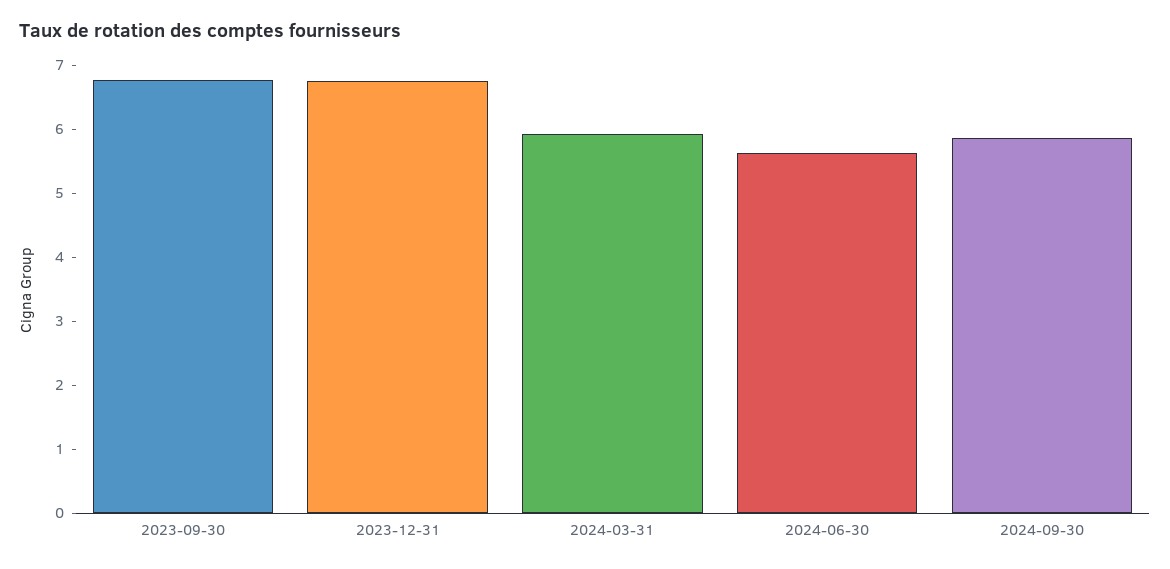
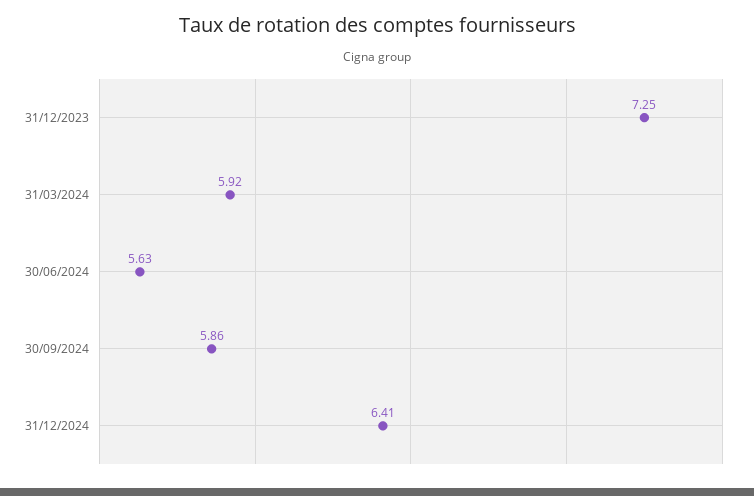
2023-09-30: 6.8 -> none
2023-12-31: 6.8 -> 7.25
31/12/2024: none -> 6.41

